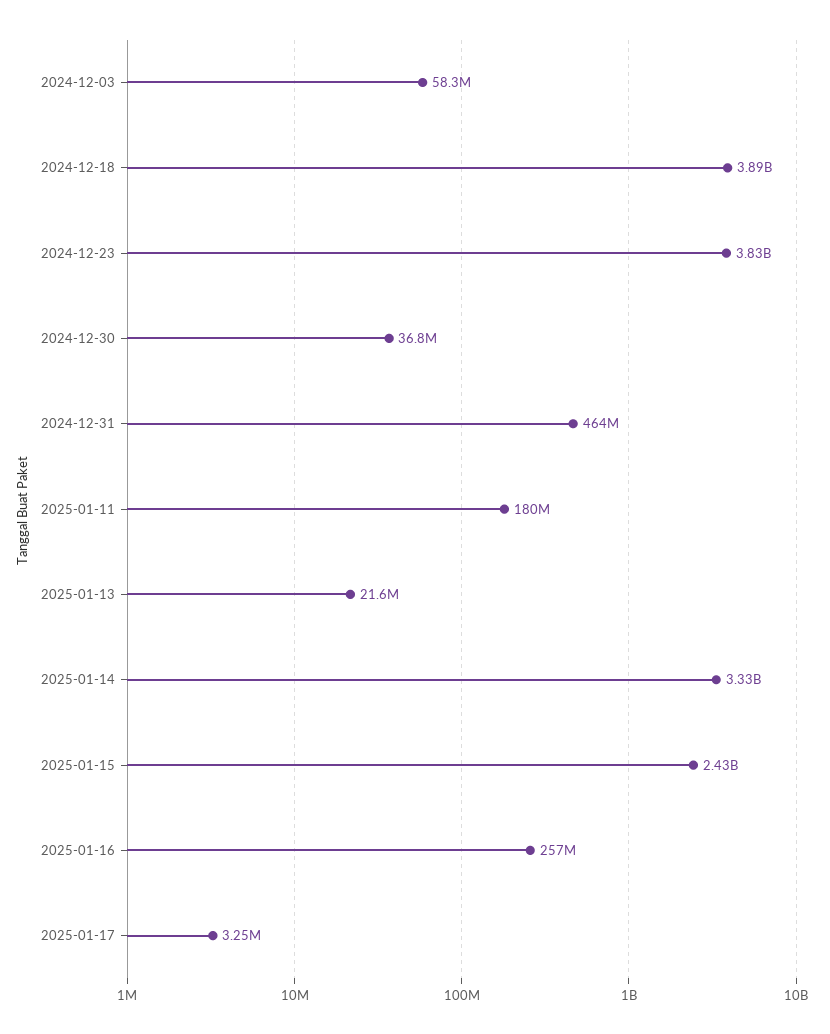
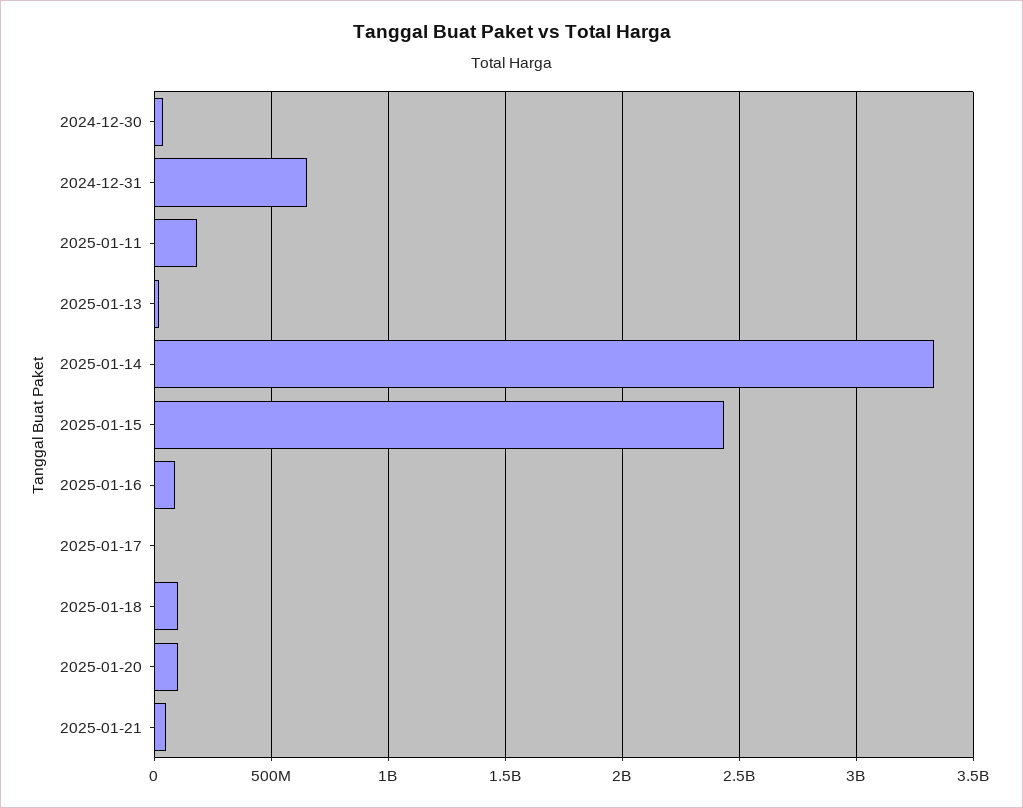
2024-12-03: 58300000 -> none
2024-12-18: 3890000000 -> none
2024-12-23: 3830000000 -> none
2024-12-31: 464000000 -> 650000000
2025-01-16: 257000000 -> 100000000
2025-01-18: none -> 100000000
2025-01-20: none -> 100000000
2025-01-21: none -> 50000000

